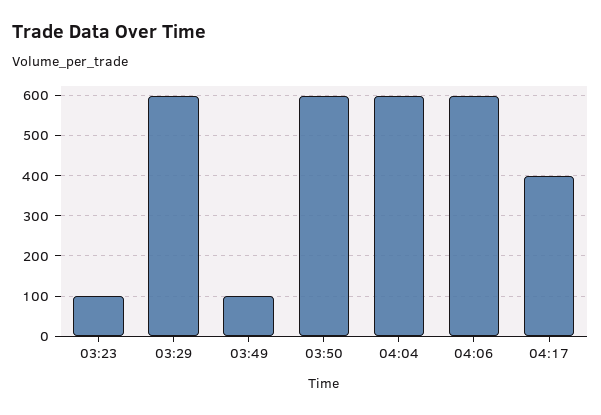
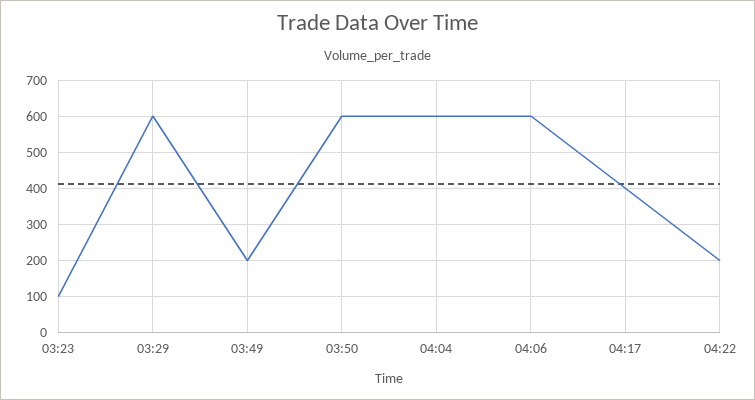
03:49: 100 -> 200
04:22: none -> 200

